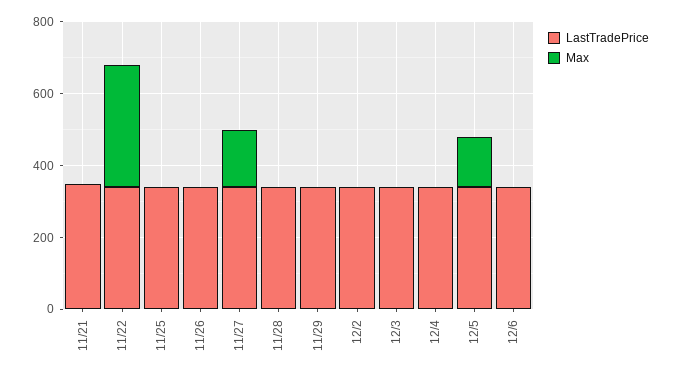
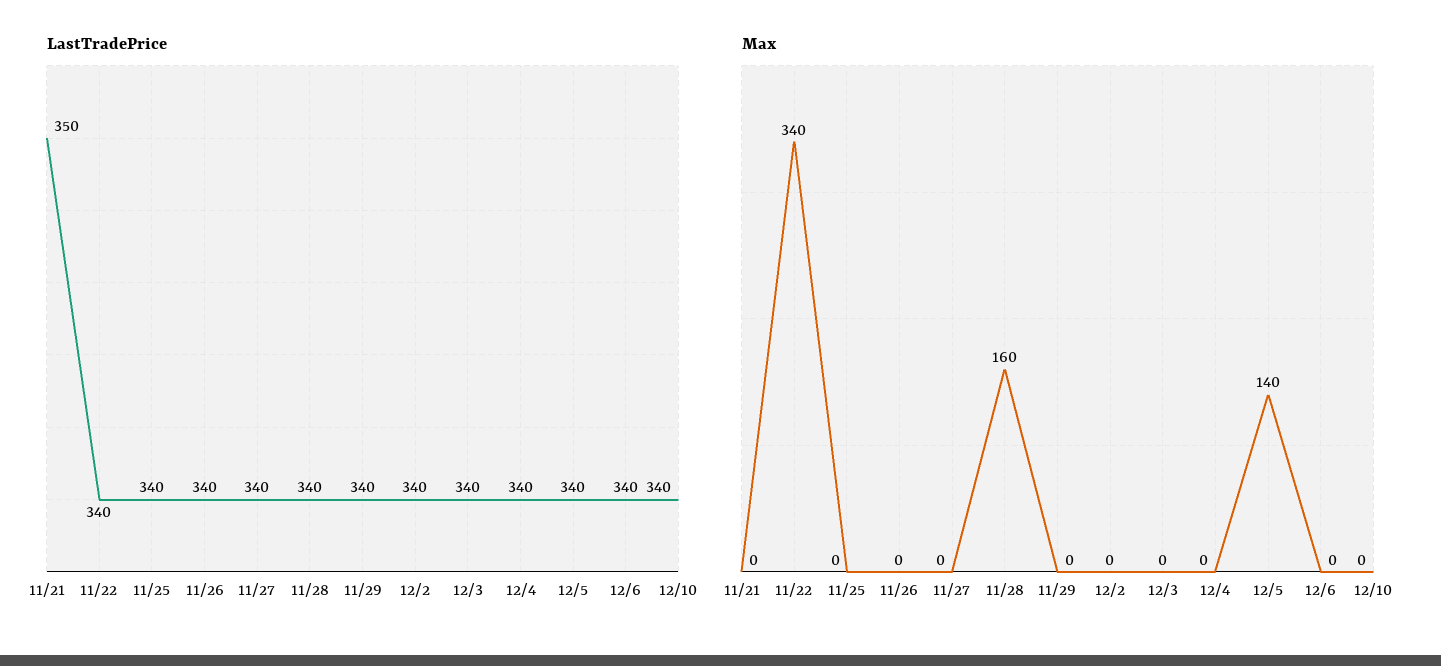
Max, 11/27: 150 -> 0
Max, 11/28: 0 -> 160
LastTradePrice, 12/10: none -> 340
Max, 12/10: none -> 0

